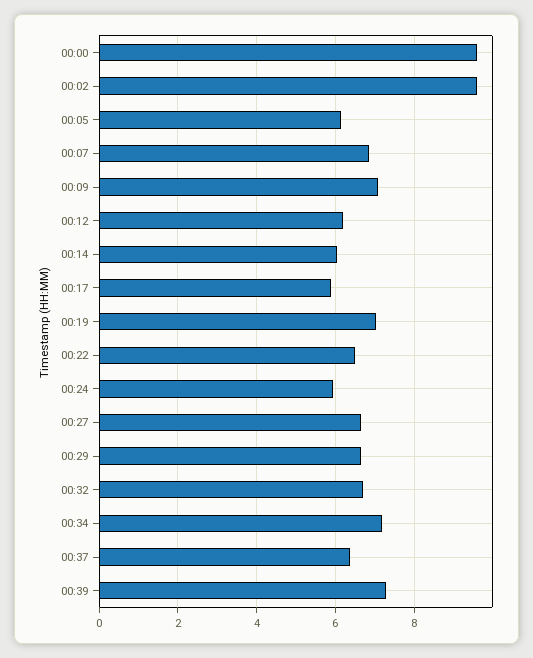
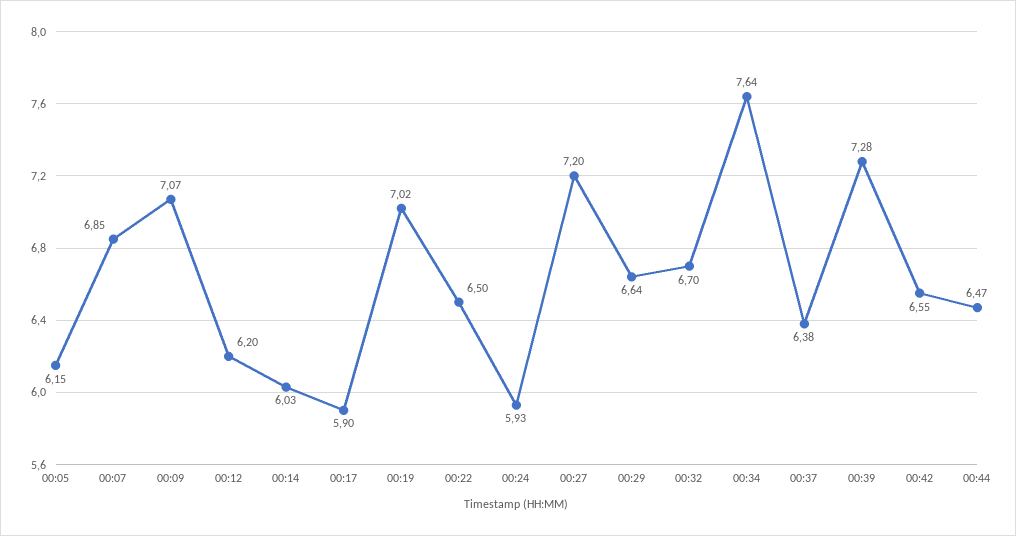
00:00: 9.6 -> none
00:02: 9.6 -> none
00:27: 6.6 -> 7.2
00:34: 7.2 -> 7.64
00:42: none -> 6.55
00:44: none -> 6.47

